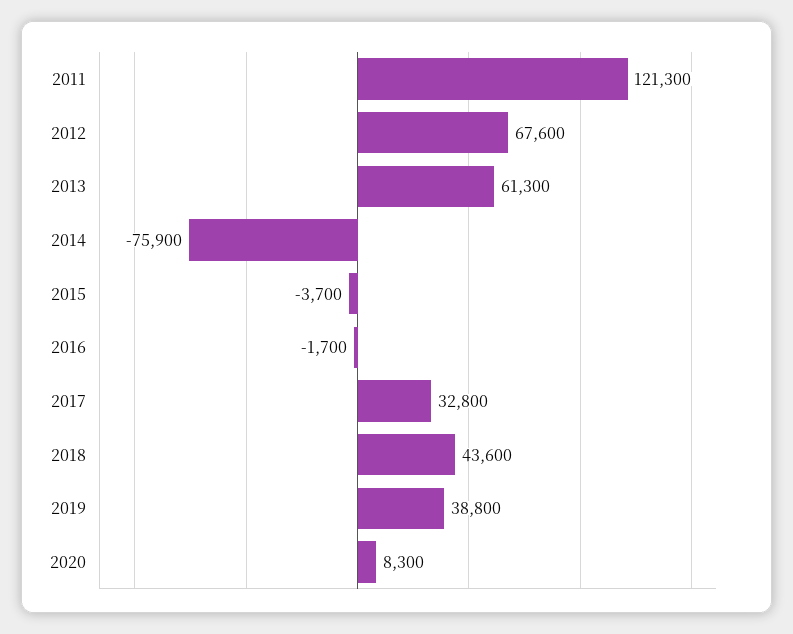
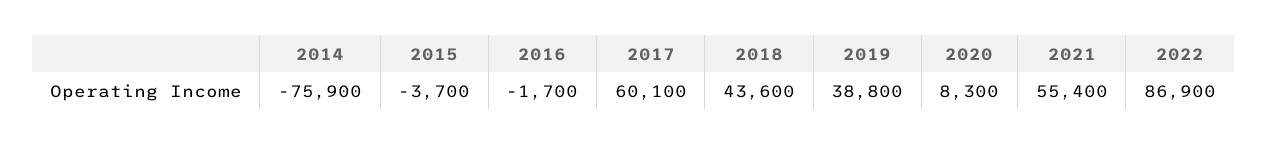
2011: 121300 -> none
2012: 67600 -> none
2013: 61300 -> none
2017: 32800 -> 60100
2021: none -> 55400
2022: none -> 86900

